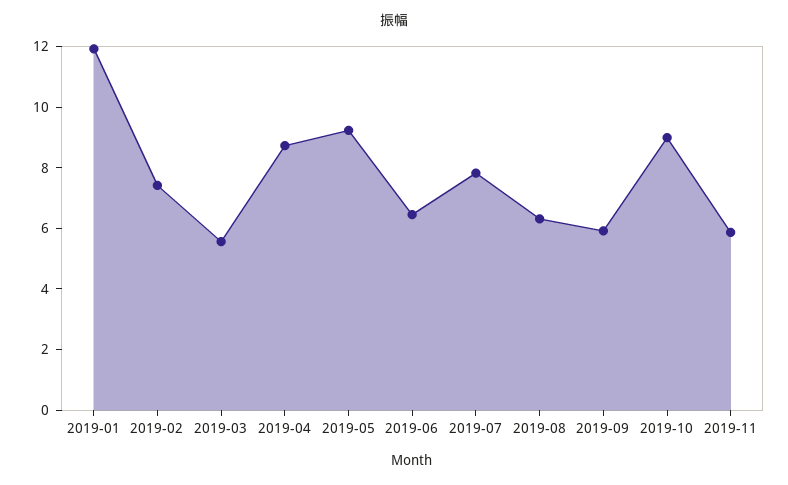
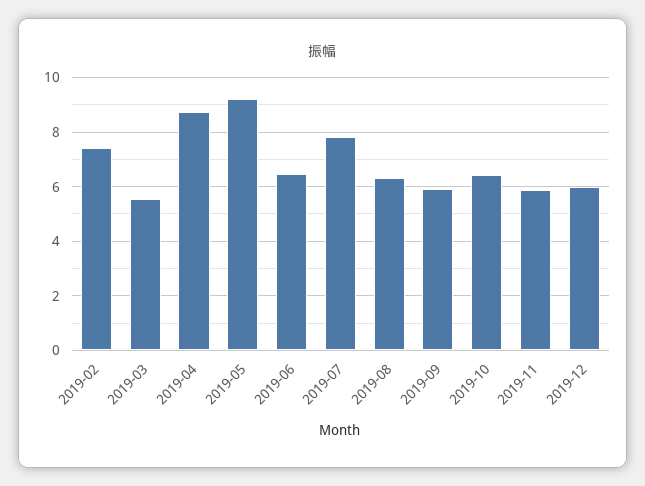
2019-01: 12 -> none
2019-10: 9 -> 6.5
2019-12: none -> 6

